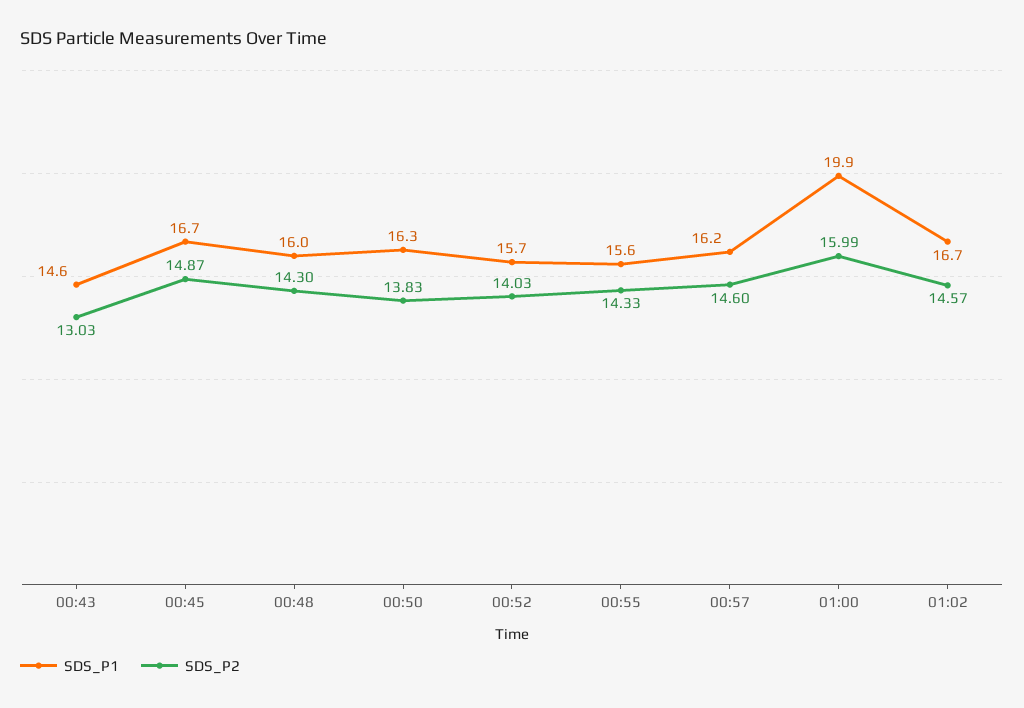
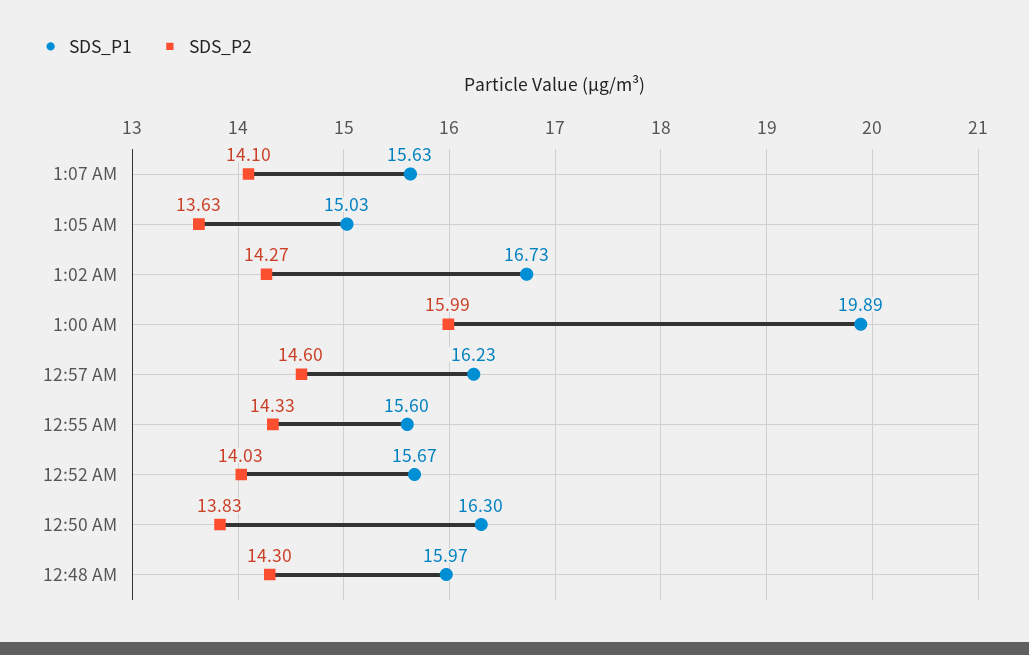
SDS_P1, 00:43: 14.6 -> none
SDS_P2, 00:43: 13.03 -> none
SDS_P1, 00:45: 16.7 -> none
SDS_P2, 00:45: 14.87 -> none
SDS_P2, 01:02: 14.57 -> 14.27
SDS_P1, 1:07 AM: none -> 15.63
SDS_P2, 1:07 AM: none -> 14.1
SDS_P1, 1:05 AM: none -> 15.03
SDS_P2, 1:05 AM: none -> 13.63

